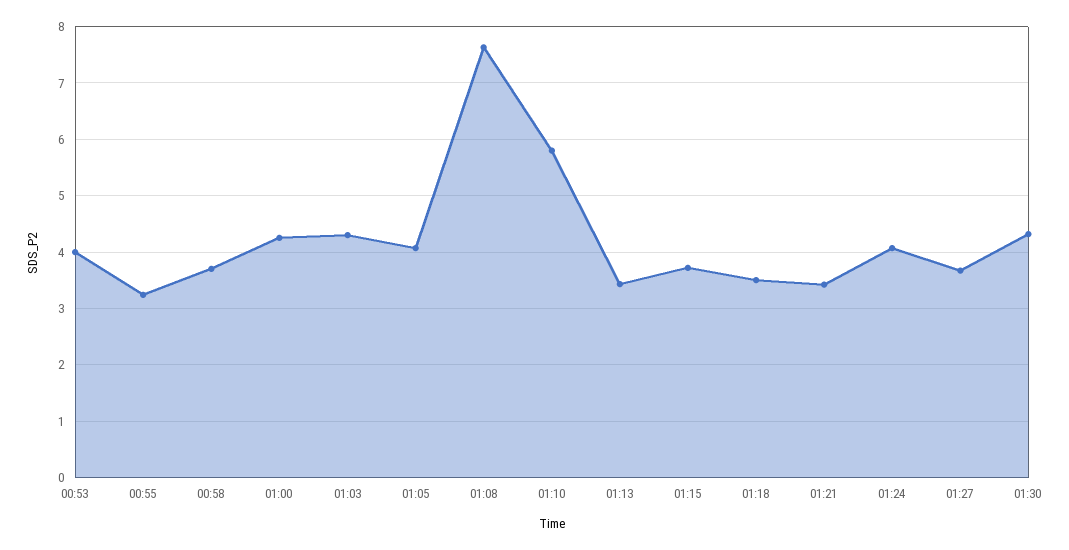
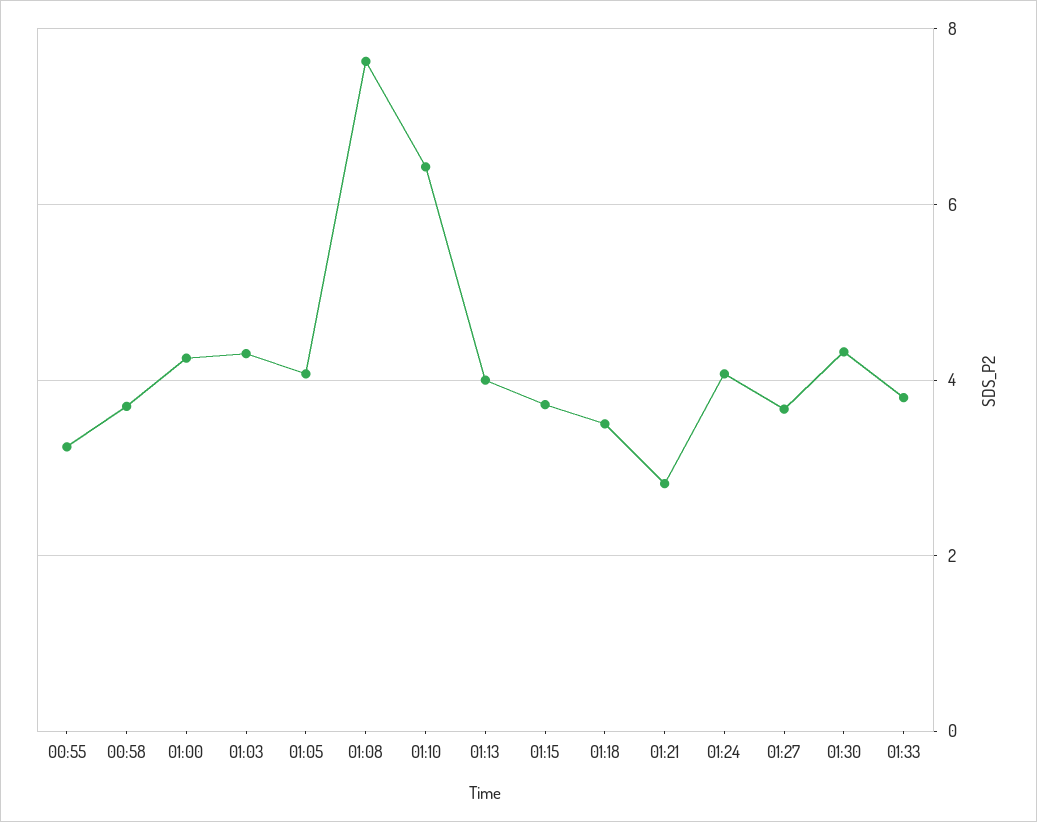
00:53: 4 -> none
01:10: 5.8 -> 6.4
01:13: 3.4 -> 4
01:21: 3.4 -> 2.8
01:33: none -> 3.8

